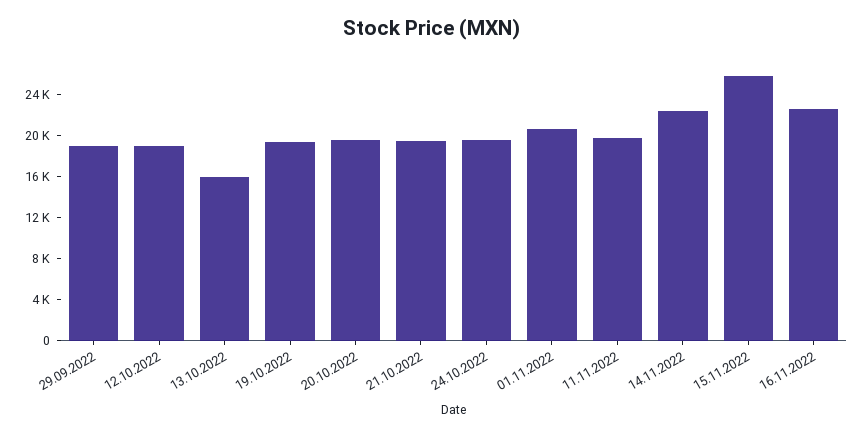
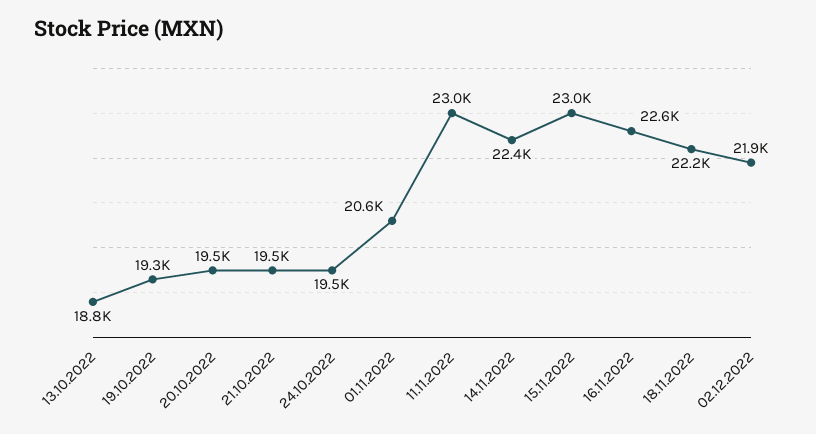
29.09.2022: 19000 -> none
12.10.2022: 19000 -> none
13.10.2022: 16000 -> 18800
11.11.2022: 20000 -> 23000
15.11.2022: 26000 -> 23000
18.11.2022: none -> 22200
02.12.2022: none -> 21900

